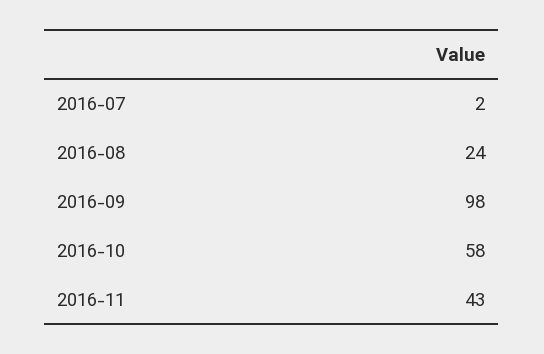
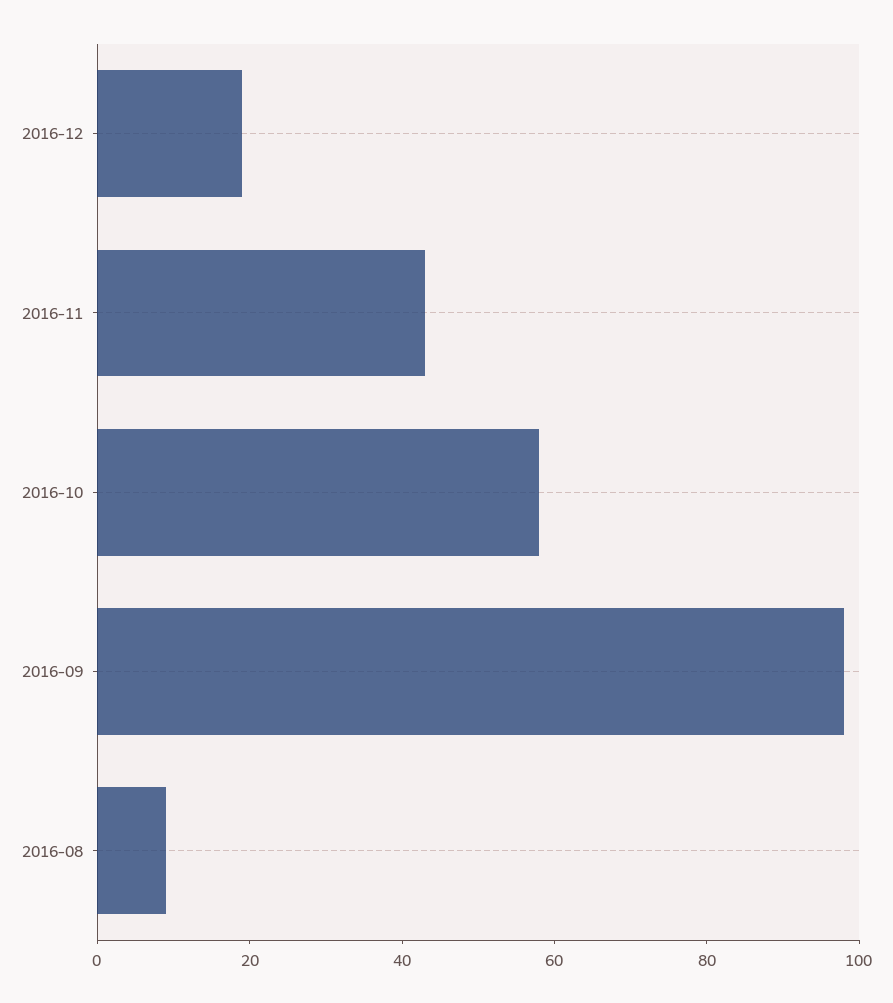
2016-07: 2 -> none
2016-08: 24 -> 10
2016-12: none -> 20

